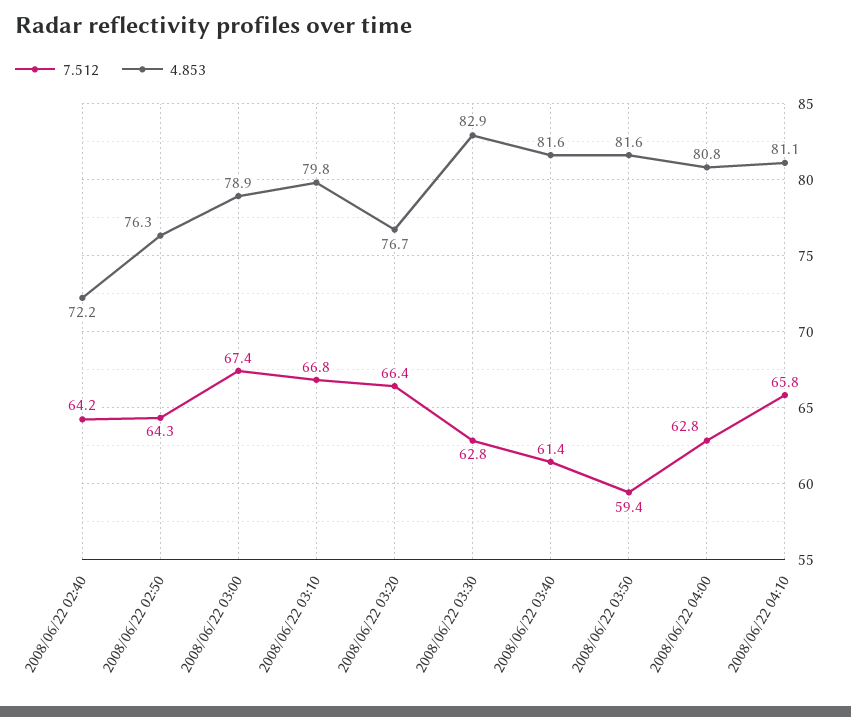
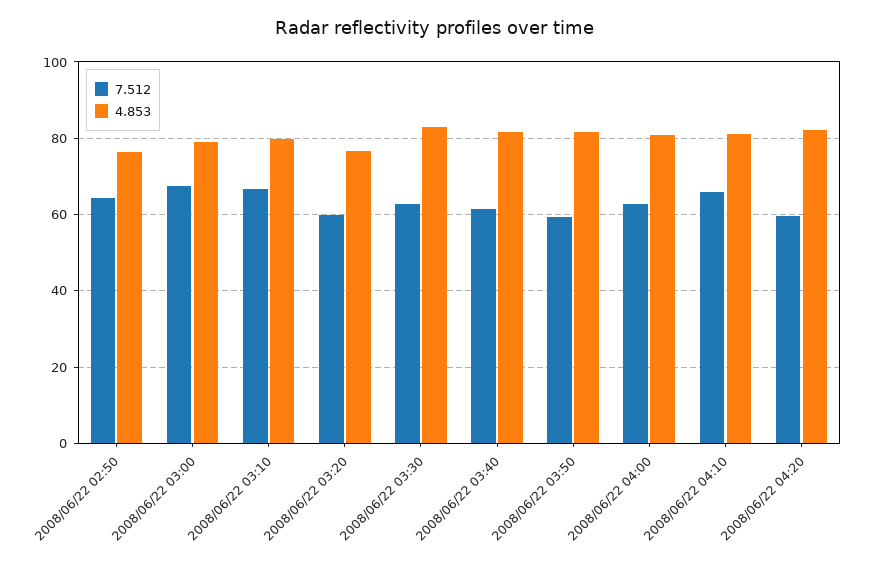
7.512, 2008/06/22 02:40: 64.2 -> none
4.853, 2008/06/22 02:40: 72.2 -> none
7.512, 2008/06/22 03:20: 66.4 -> 60
7.512, 2008/06/22 04:20: none -> 60
4.853, 2008/06/22 04:20: none -> 82

